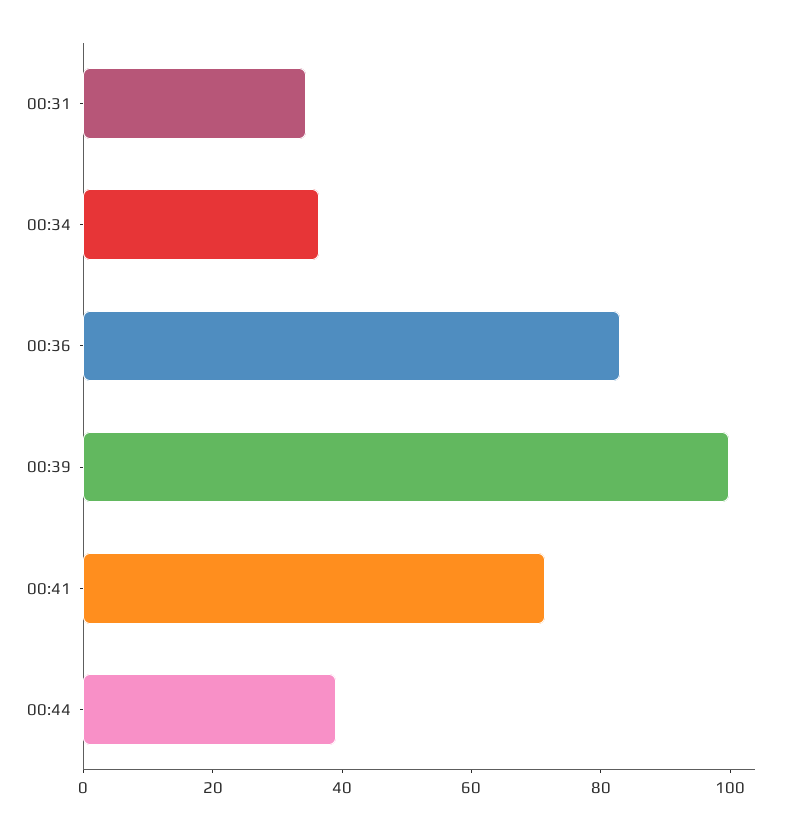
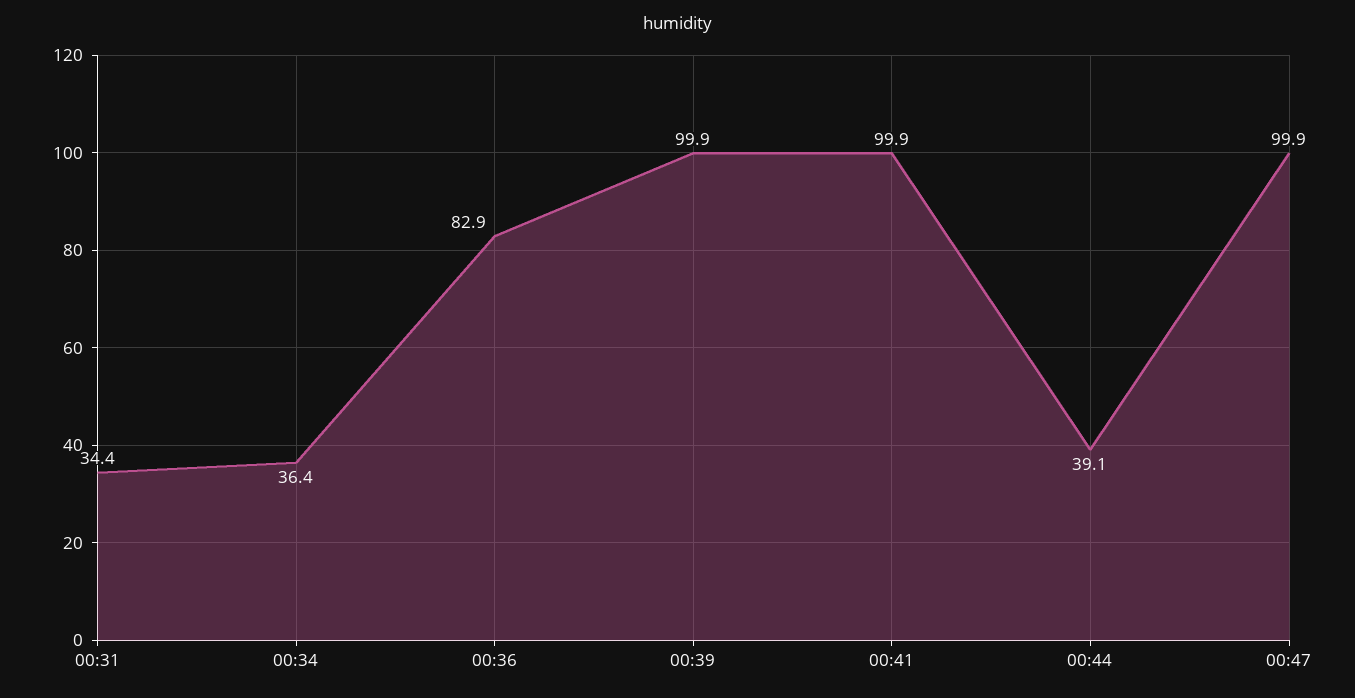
00:41: 70 -> 99.9
00:47: none -> 99.9

